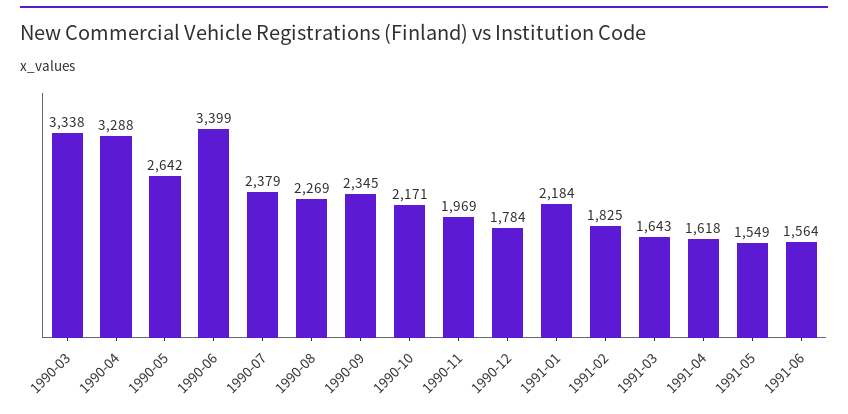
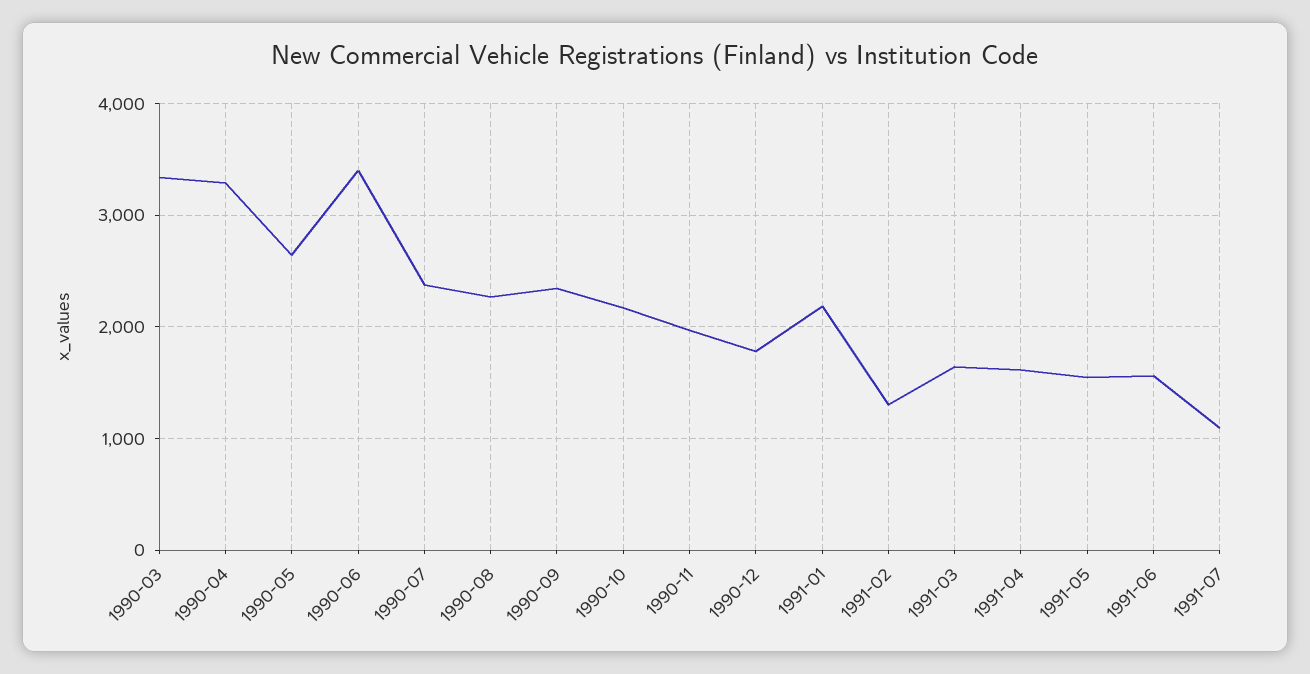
1991-02: 1825 -> 1300
1991-07: none -> 1100

